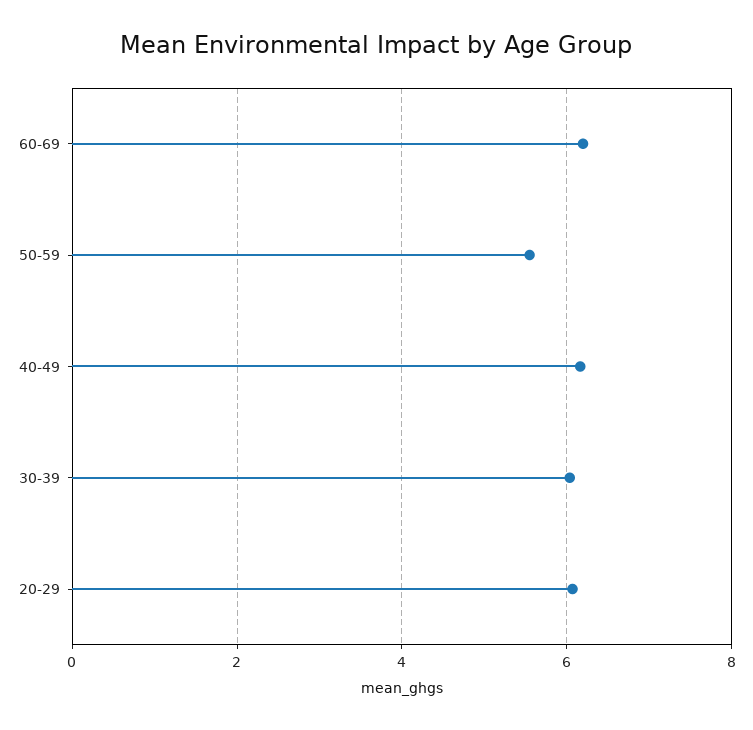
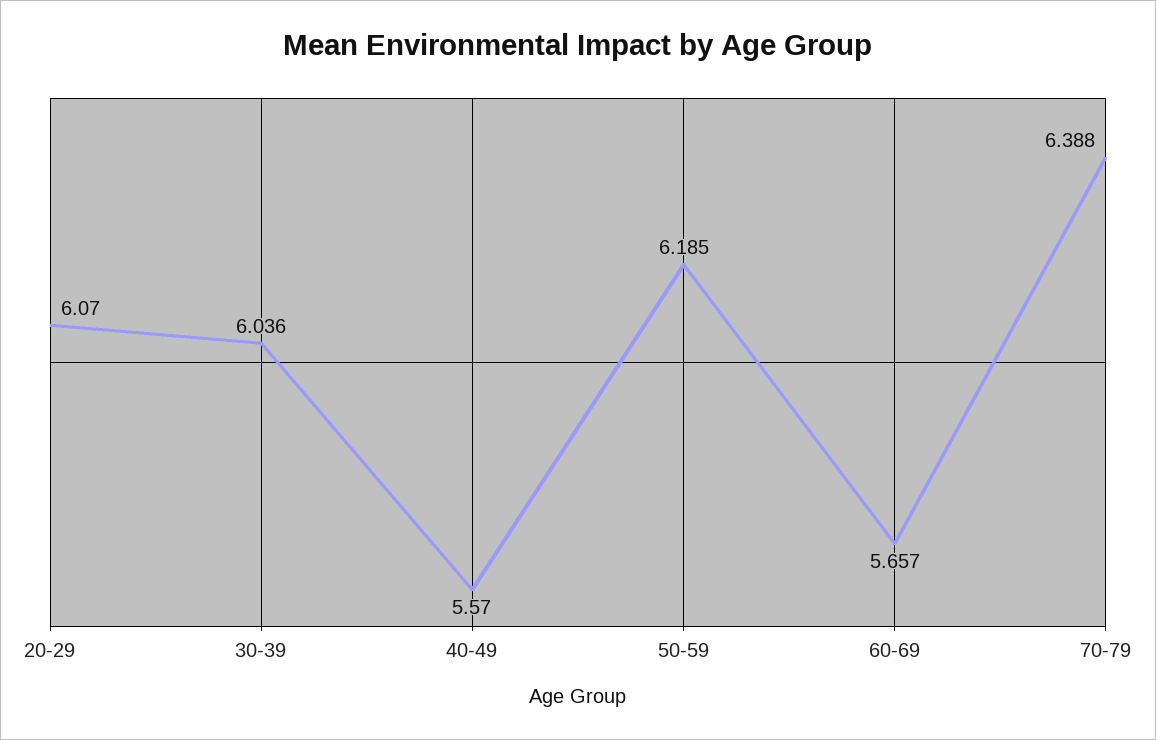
60-69: 6.2 -> 5.657
50-59: 5.6 -> 6.185
40-49: 6.2 -> 5.57
70-79: none -> 6.388

